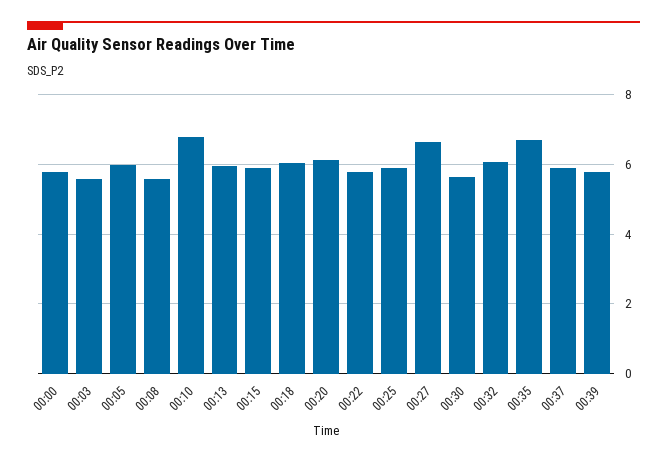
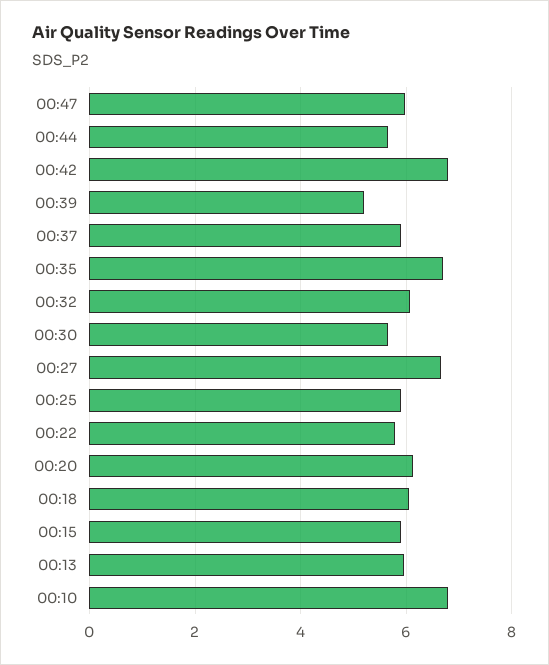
00:00: 5.8 -> none
00:03: 5.6 -> none
00:05: 6 -> none
00:08: 5.6 -> none
00:39: 5.8 -> 5.2
00:47: none -> 6
00:44: none -> 5.6
00:42: none -> 6.8

